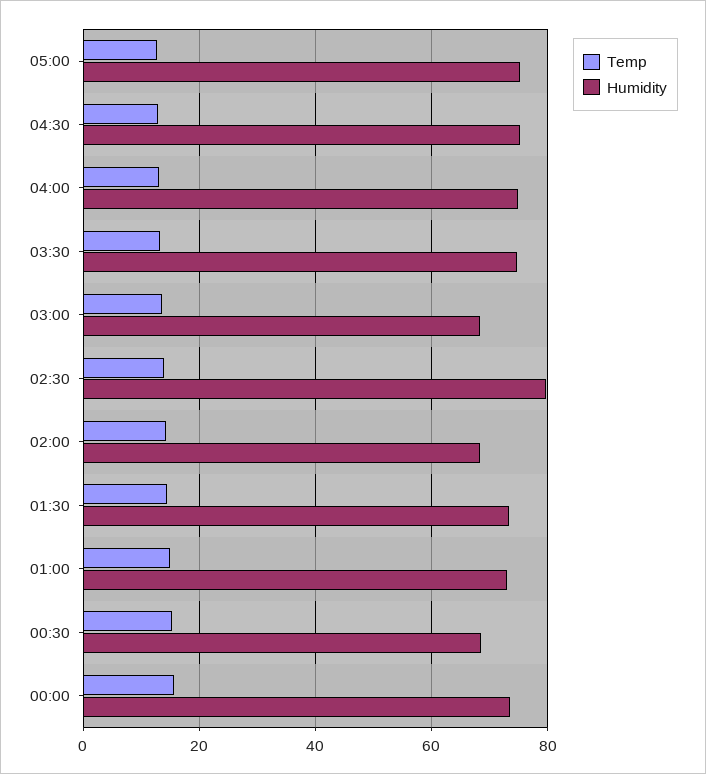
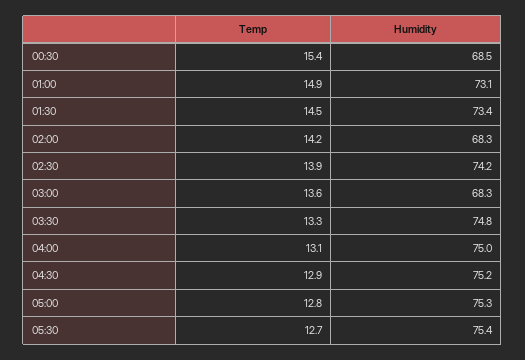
Humidity, 02:30: 80 -> 74.2
Temp, 00:00: 16 -> none
Humidity, 00:00: 74 -> none
Temp, 05:30: none -> 12.7
Humidity, 05:30: none -> 75.4

